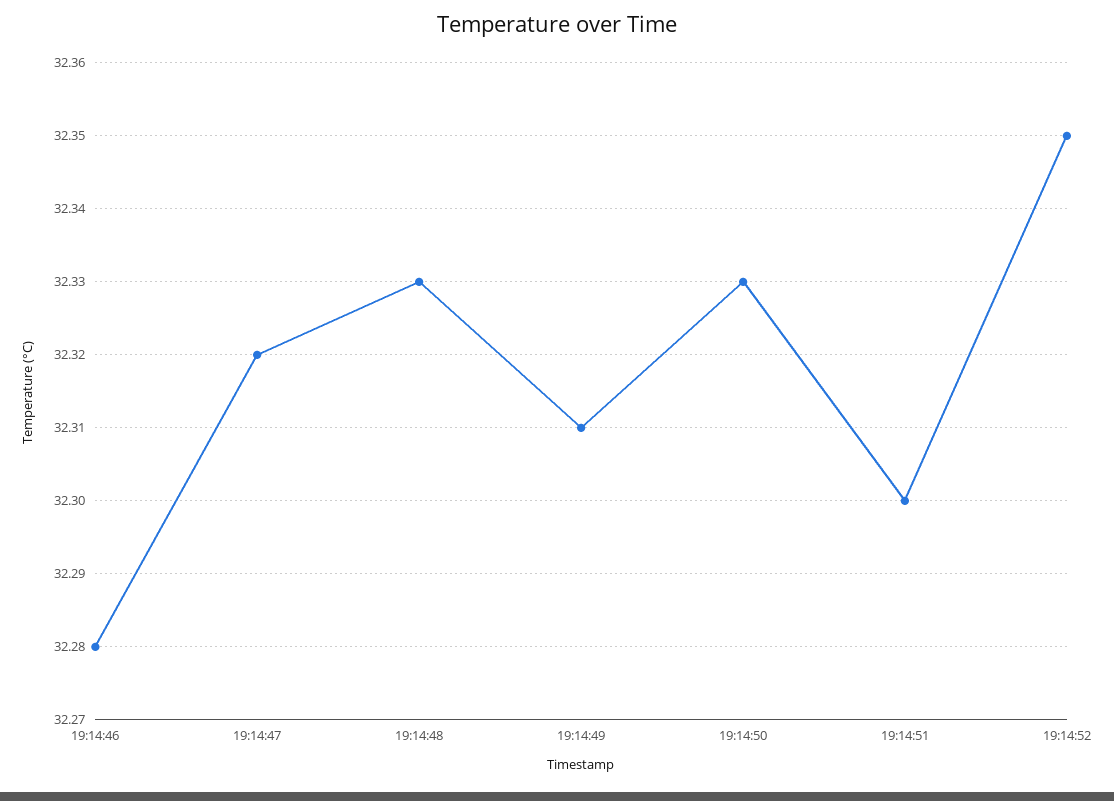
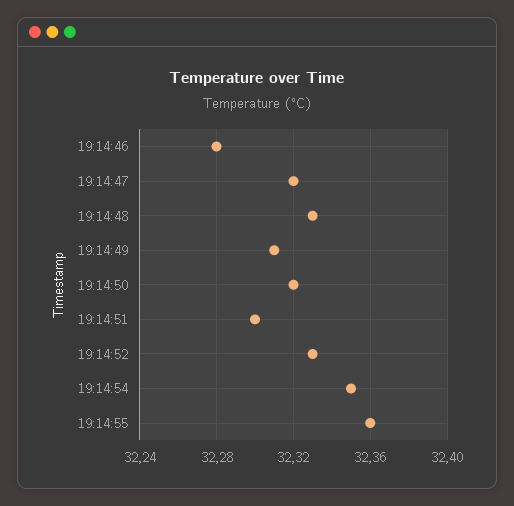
19:14:50: 32.33 -> 32.32
19:14:52: 32.35 -> 32.33
19:14:54: none -> 32.35
19:14:55: none -> 32.36

